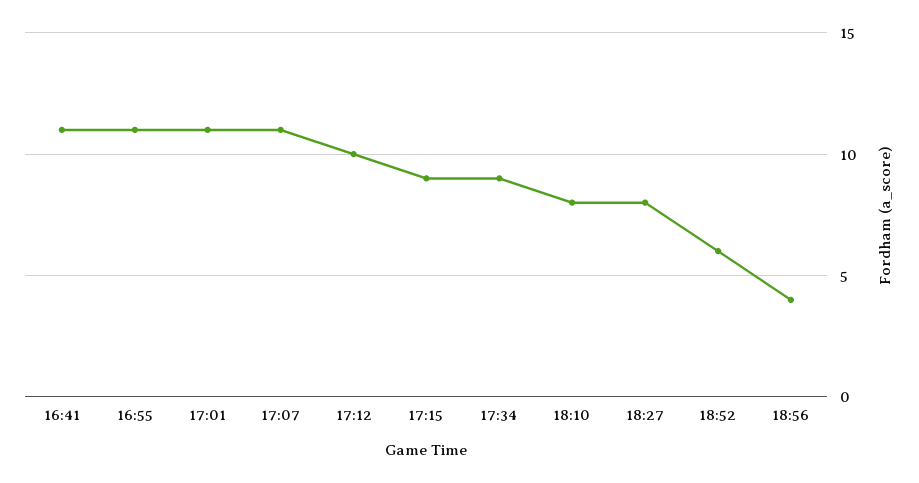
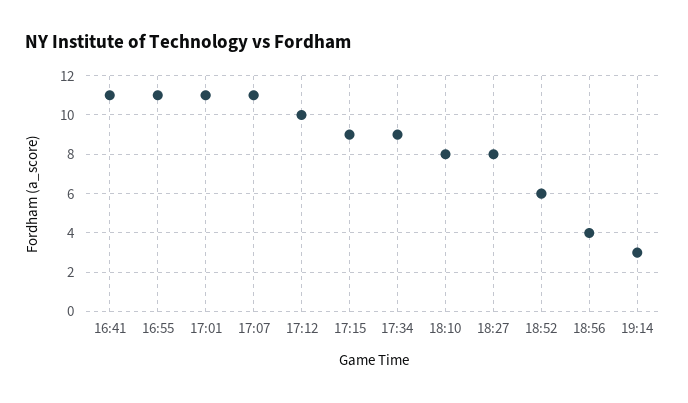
19:14: none -> 3

